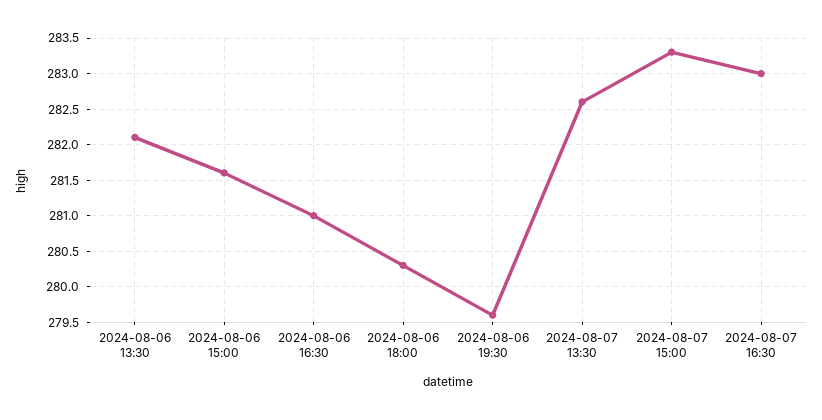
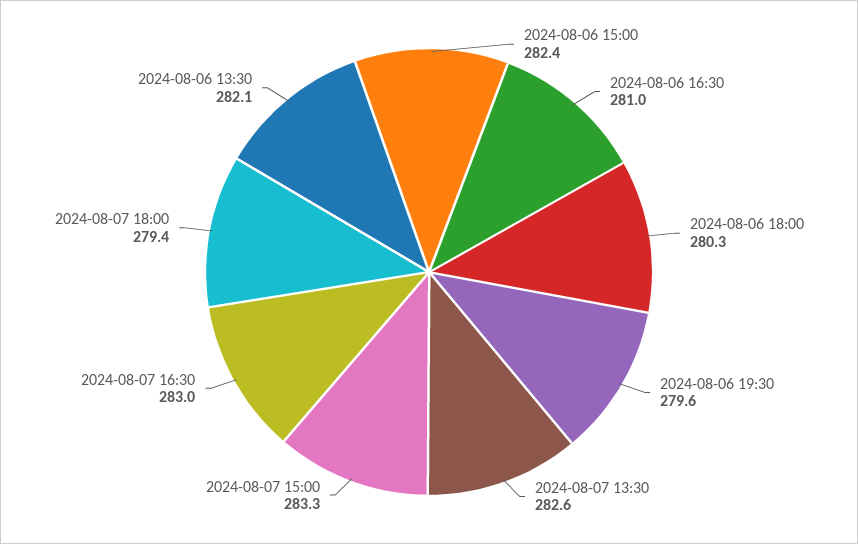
2024-08-06 15:00: 281.6 -> 282.4
2024-08-07 18:00: none -> 279.4

